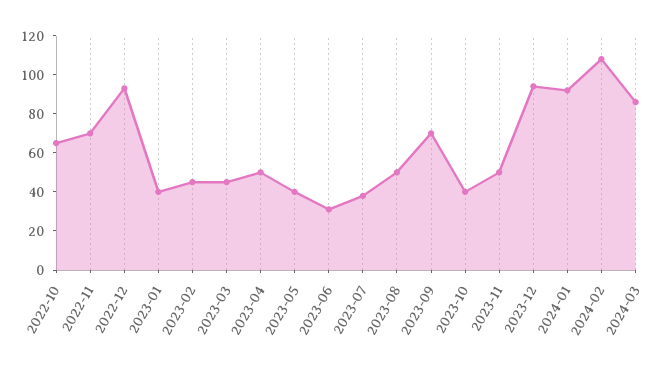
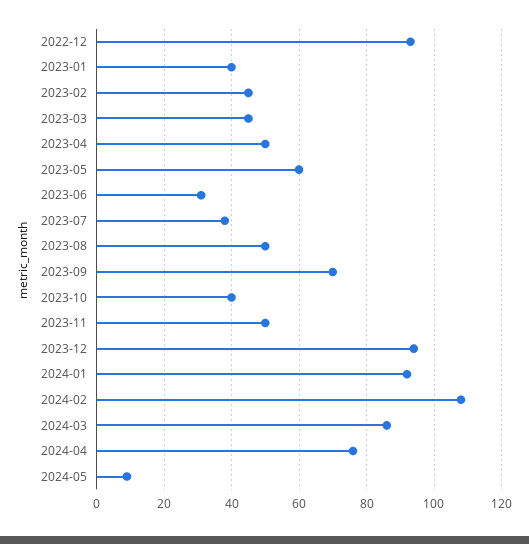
2022-10: 65 -> none
2022-11: 70 -> none
2023-05: 40 -> 60
2024-04: none -> 75
2024-05: none -> 10

